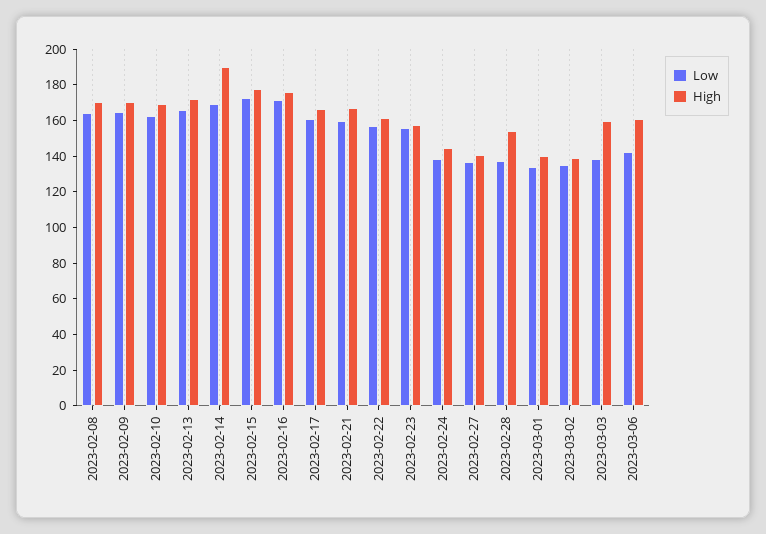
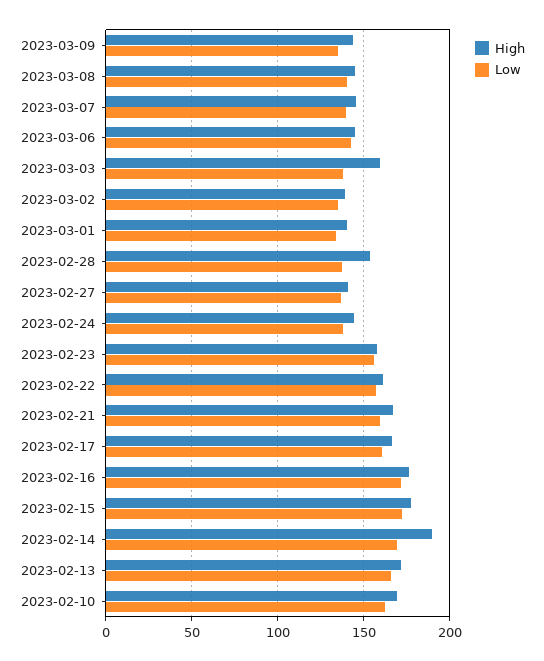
Low, 2023-02-08: 165 -> none
High, 2023-02-08: 170 -> none
Low, 2023-02-09: 165 -> none
High, 2023-02-09: 170 -> none
High, 2023-03-06: 160 -> 145
High, 2023-03-09: none -> 145
Low, 2023-03-09: none -> 135
High, 2023-03-08: none -> 145
Low, 2023-03-08: none -> 140
High, 2023-03-07: none -> 145
Low, 2023-03-07: none -> 140

